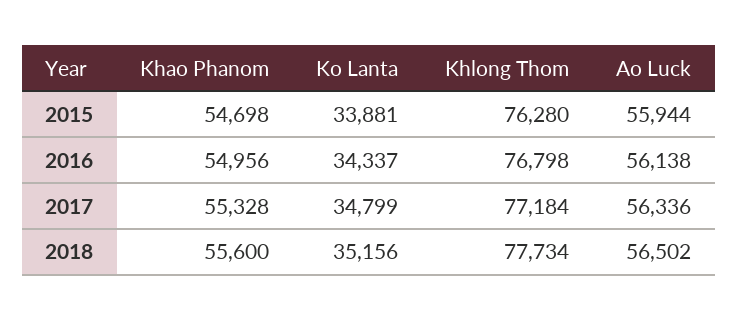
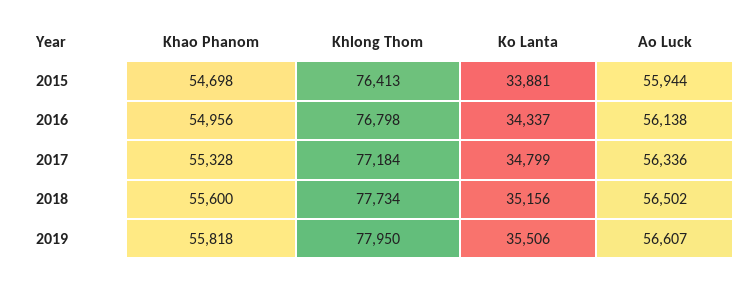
Khlong Thom, 2015: 76280 -> 76413
Khao Phanom, 2019: none -> 55818
Khlong Thom, 2019: none -> 77950
Ko Lanta, 2019: none -> 35506
Ao Luck, 2019: none -> 56607

